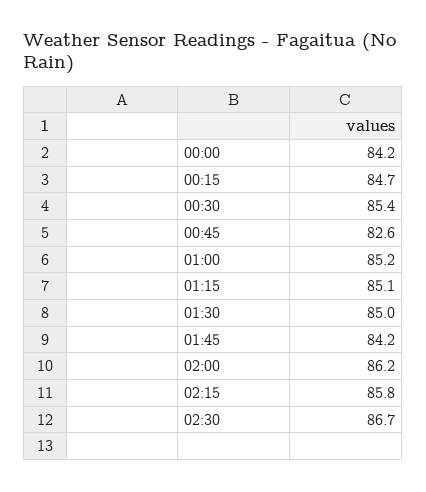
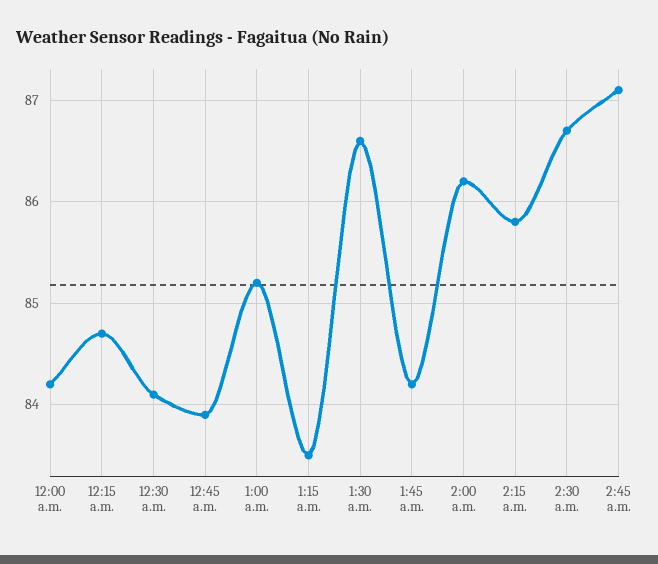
00:30: 85.4 -> 84.1
00:45: 82.6 -> 83.9
01:15: 85.1 -> 83.5
01:30: 85 -> 86.6
2:45 a.m.: none -> 87.1

